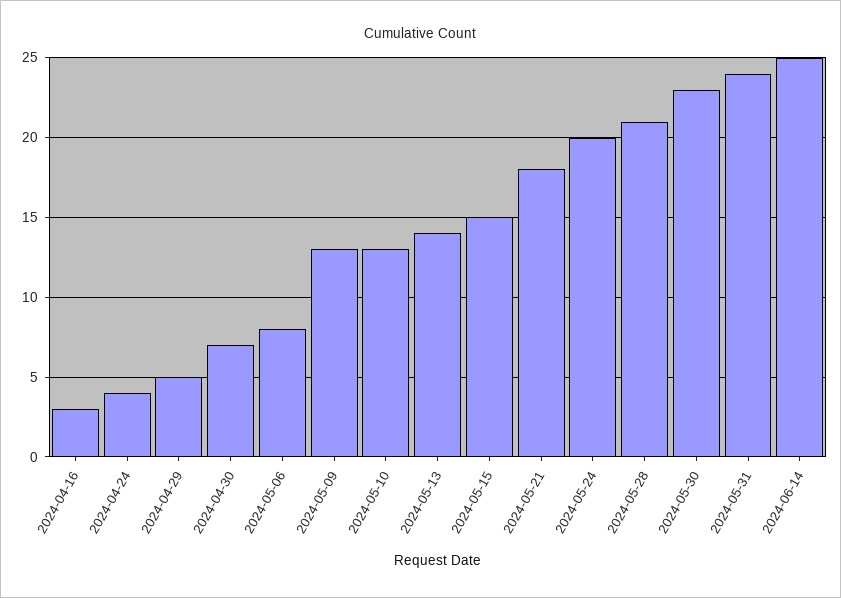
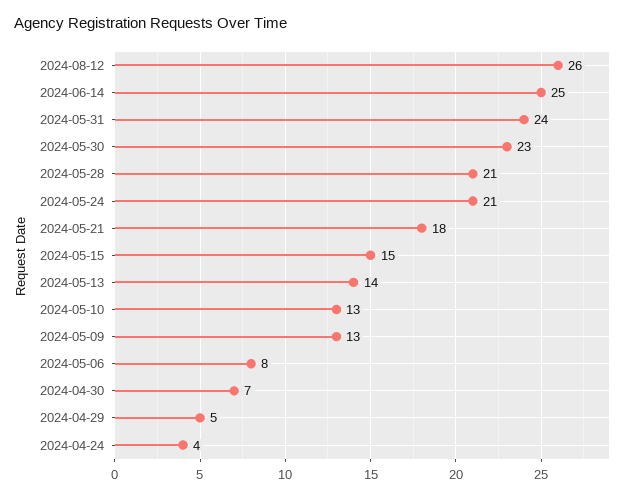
2024-04-16: 3 -> none
2024-05-24: 20 -> 21
2024-08-12: none -> 26

